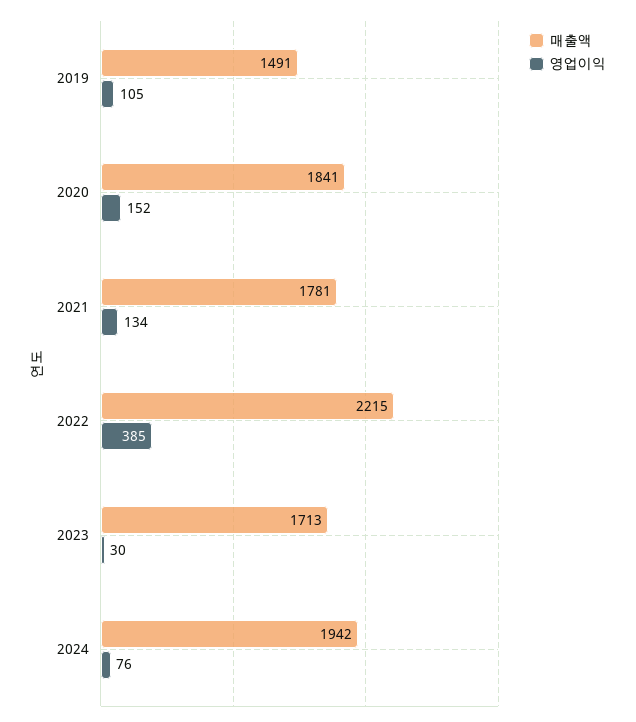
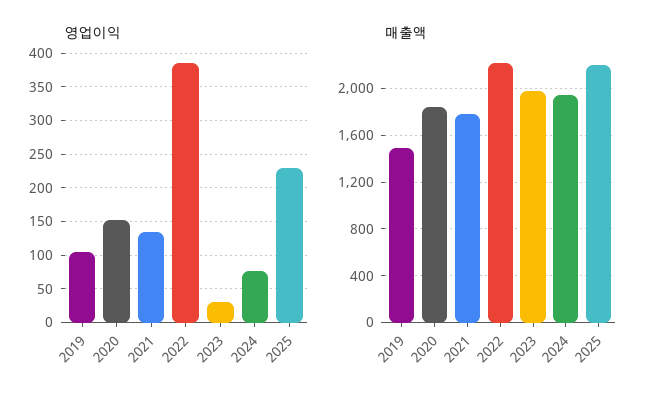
매출액, 2023: 1713 -> 2000
영업이익, 2025: none -> 230
매출액, 2025: none -> 2200

